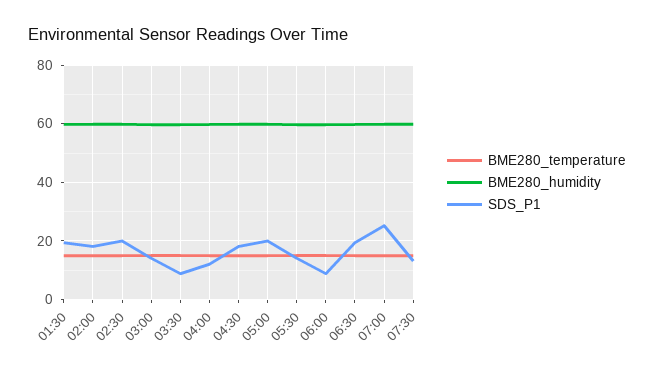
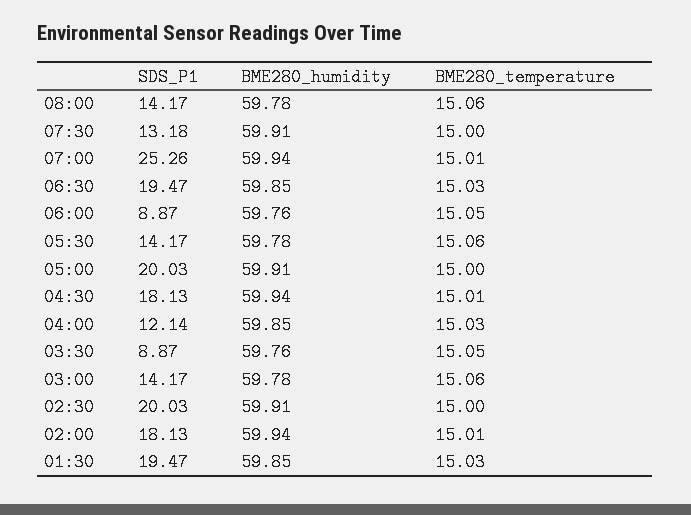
SDS_P1, 08:00: none -> 14.17
BME280_humidity, 08:00: none -> 59.78
BME280_temperature, 08:00: none -> 15.06

